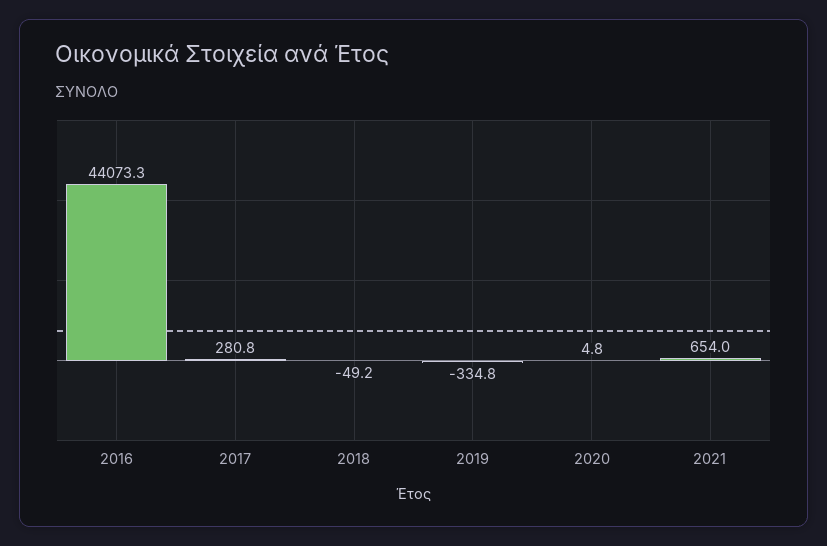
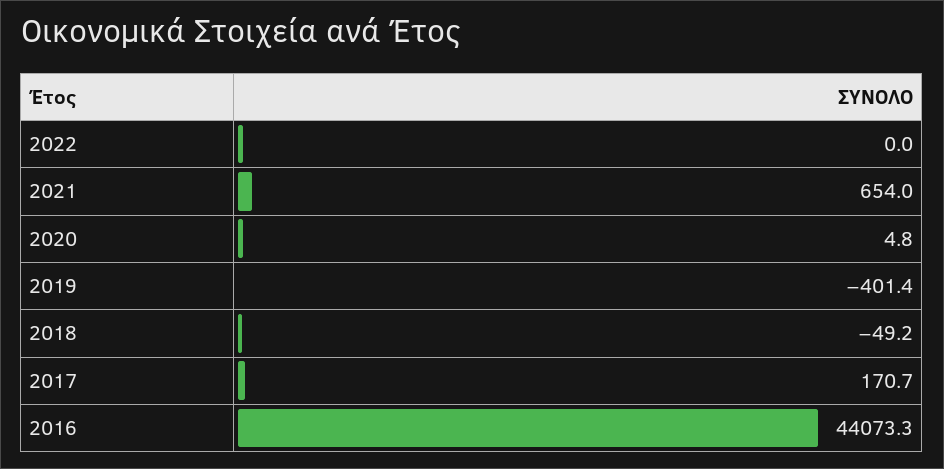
2017: 280.8 -> 170.7
2019: -334.8 -> -401.4
2022: none -> 0

